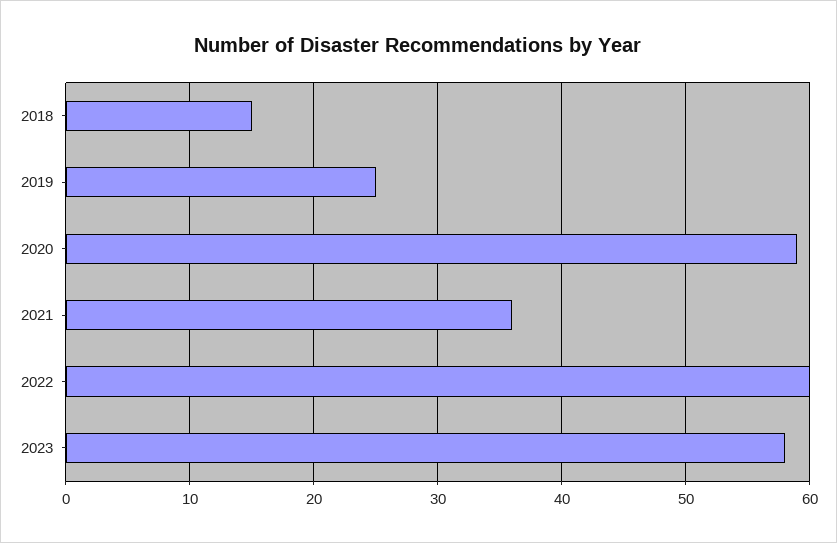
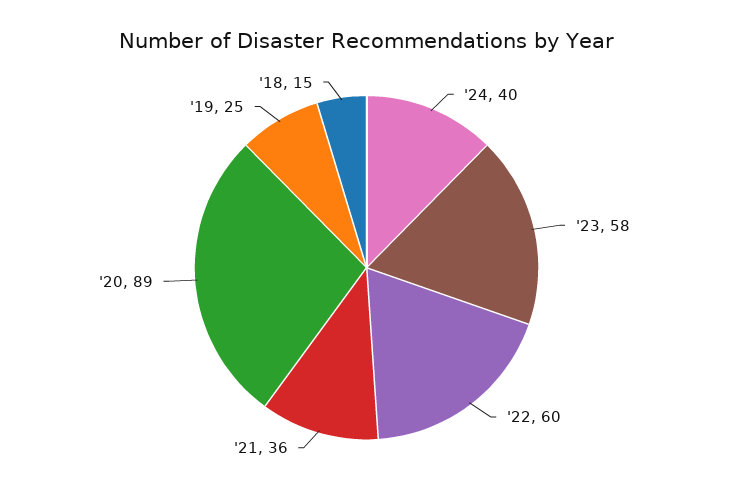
2020: 59 -> 89
'24: none -> 40

